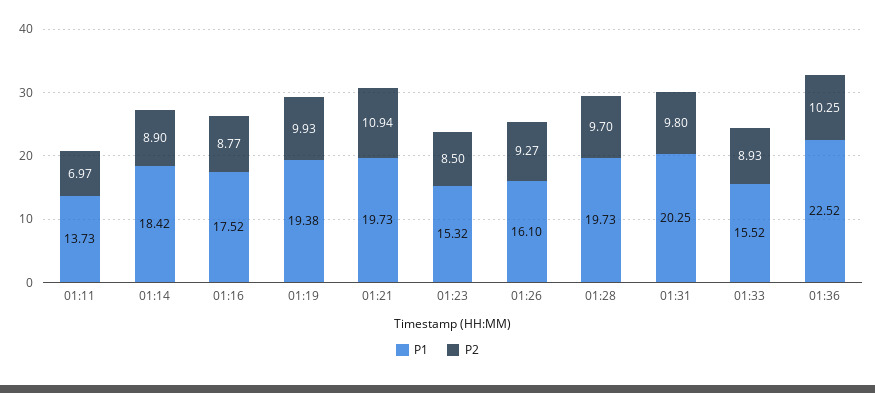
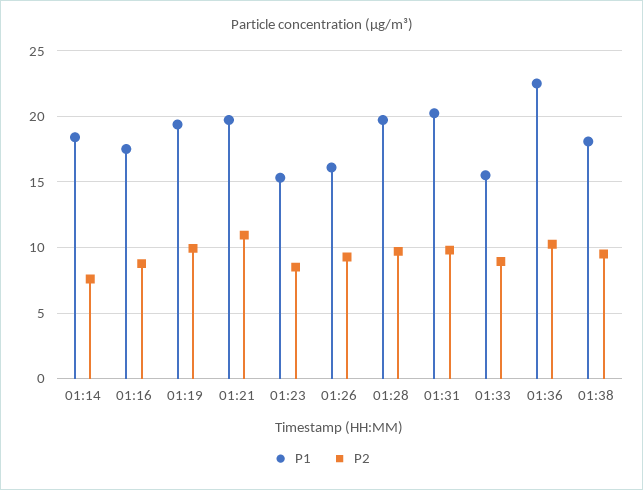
P1, 01:11: 13.73 -> none
P2, 01:11: 6.97 -> none
P2, 01:14: 8.9 -> 7.5
P1, 01:38: none -> 18
P2, 01:38: none -> 9.5

